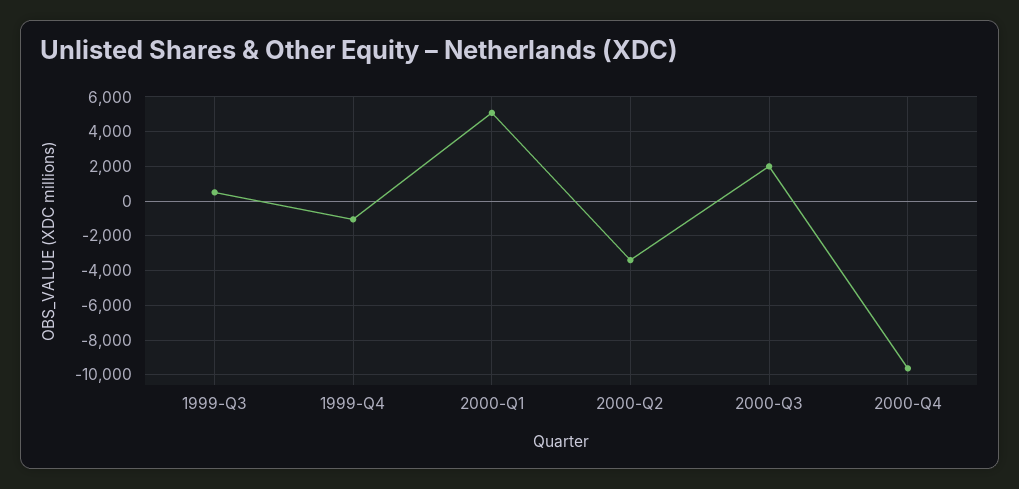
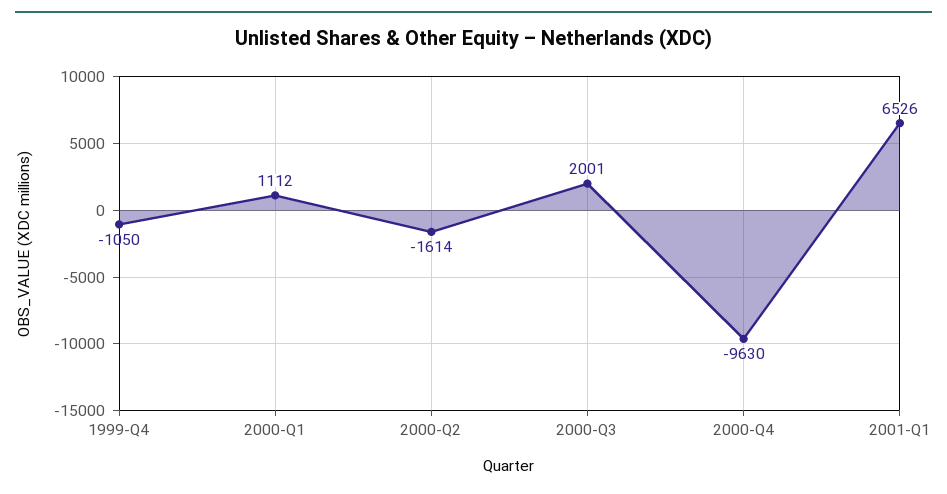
1999-Q3: 500 -> none
2000-Q1: 5000 -> 1112
2000-Q2: -3500 -> -1614
2001-Q1: none -> 6526

